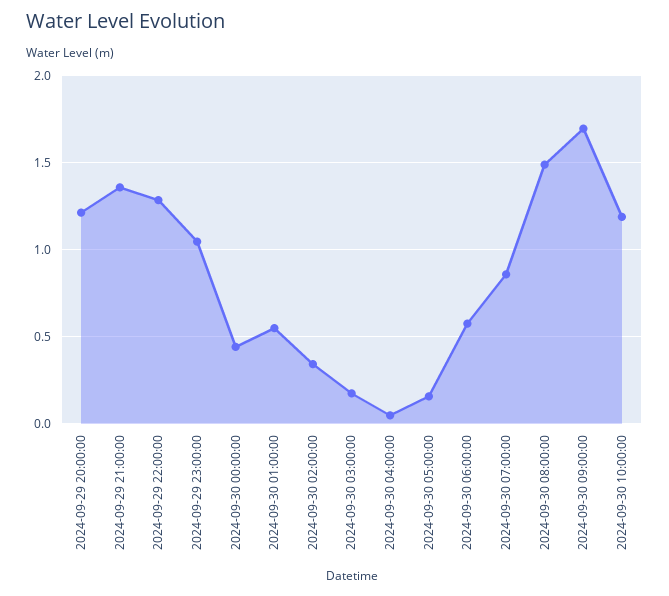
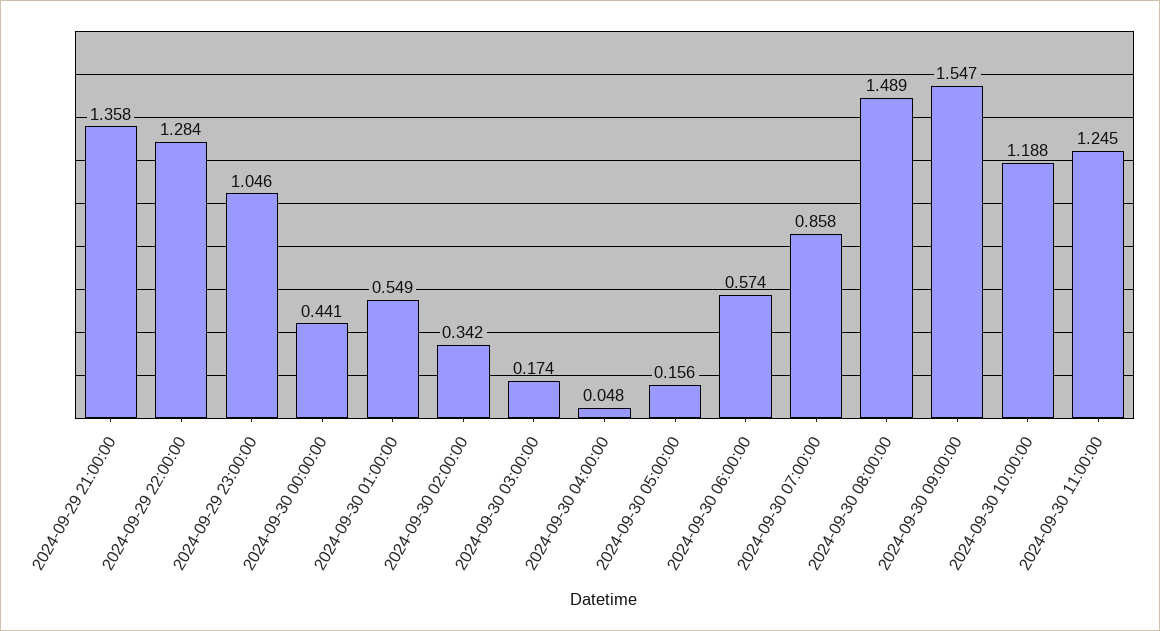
2024-09-29 20:00:00: 1.2 -> none
2024-09-30 09:00:00: 1.7 -> 1.547
2024-09-30 11:00:00: none -> 1.245

